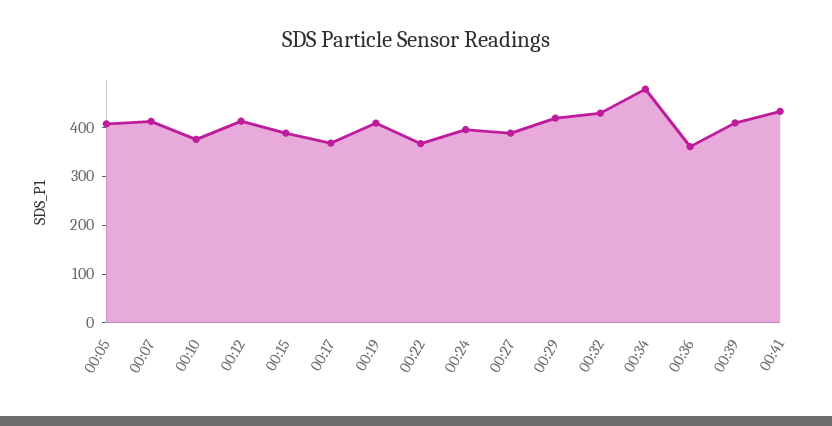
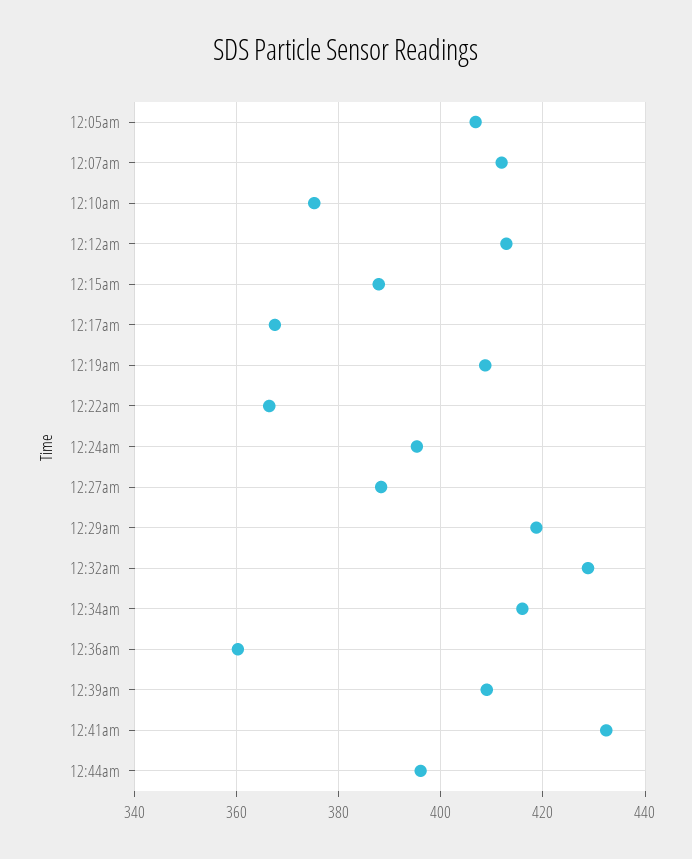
00:34: 480 -> 416
12:44am: none -> 396

